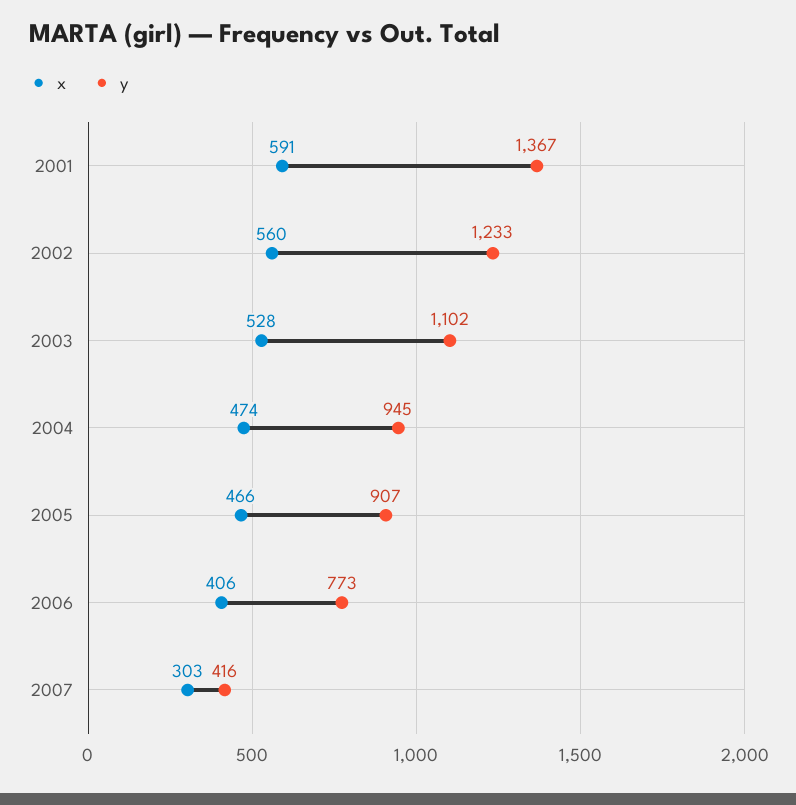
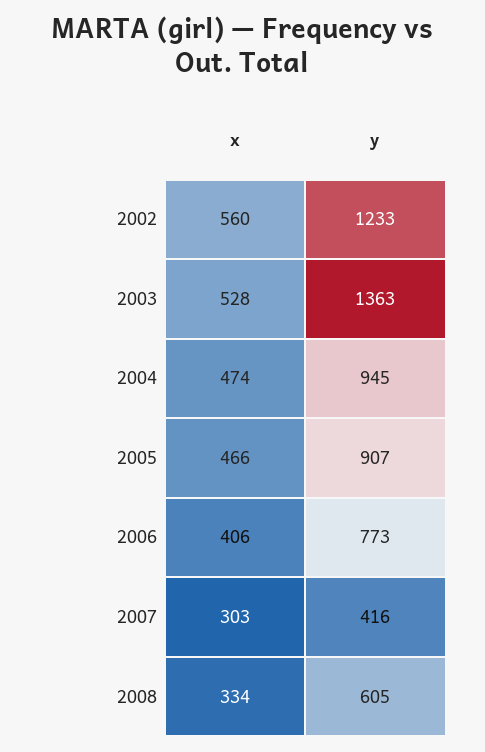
x, 2001: 591 -> none
y, 2001: 1367 -> none
y, 2003: 1102 -> 1363
x, 2008: none -> 334
y, 2008: none -> 605

